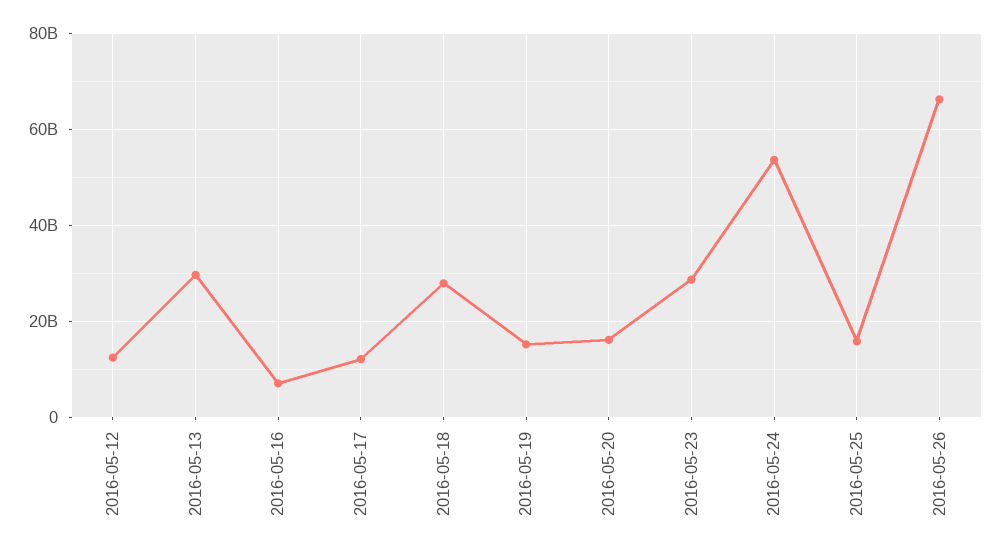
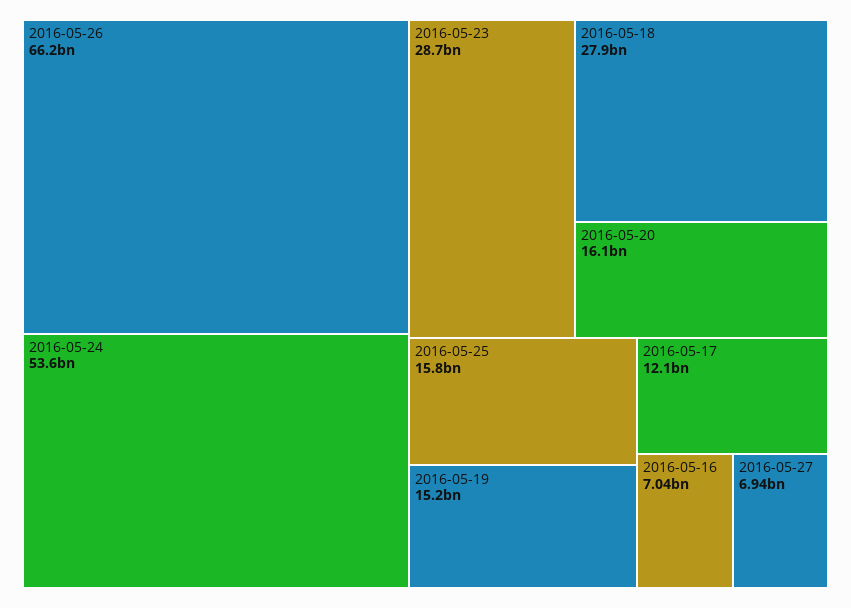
2016-05-12: 12000000000 -> none
2016-05-13: 30000000000 -> none
2016-05-27: none -> 6940000000

